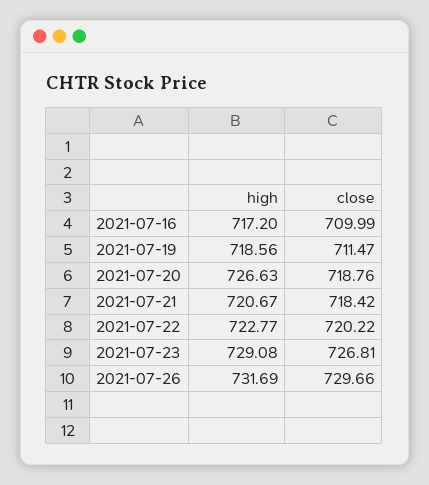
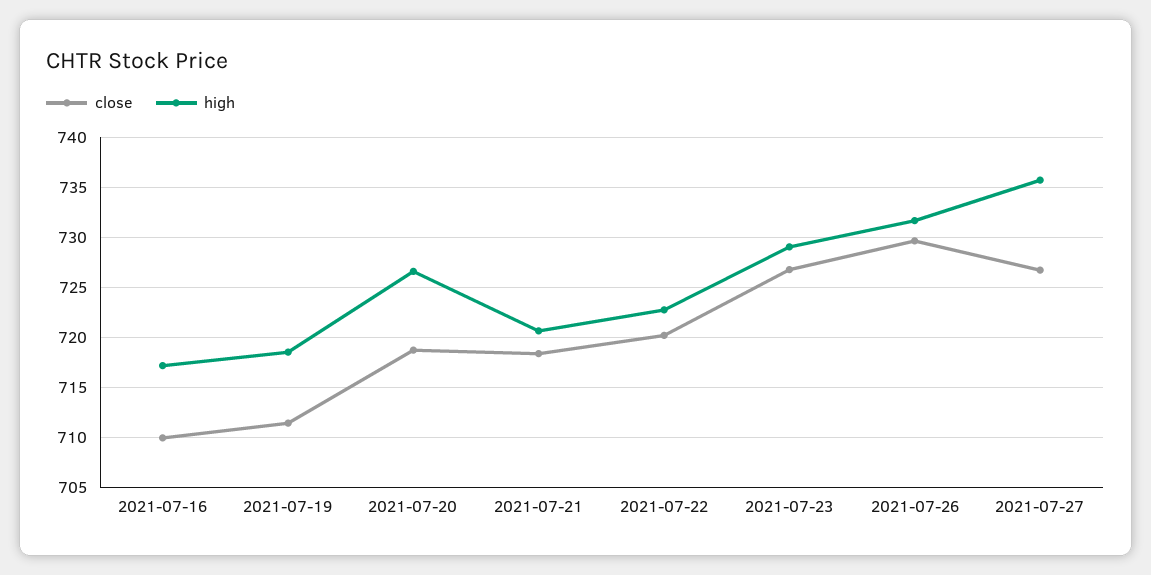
close, 2021-07-27: none -> 727
high, 2021-07-27: none -> 736

